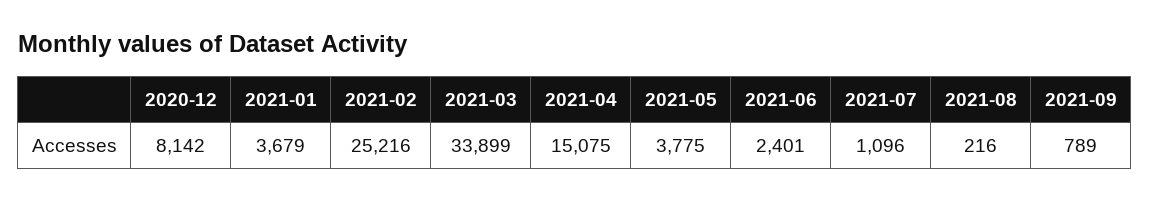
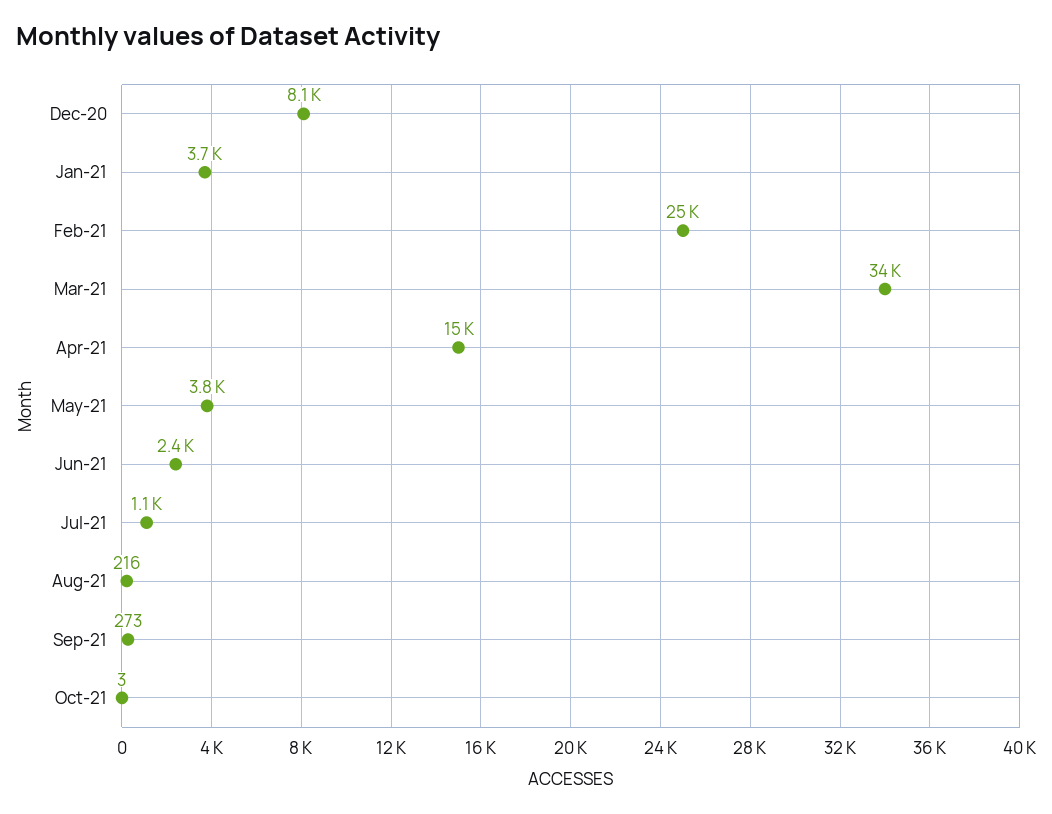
2021-09: 789 -> 273
Oct-21: none -> 3

